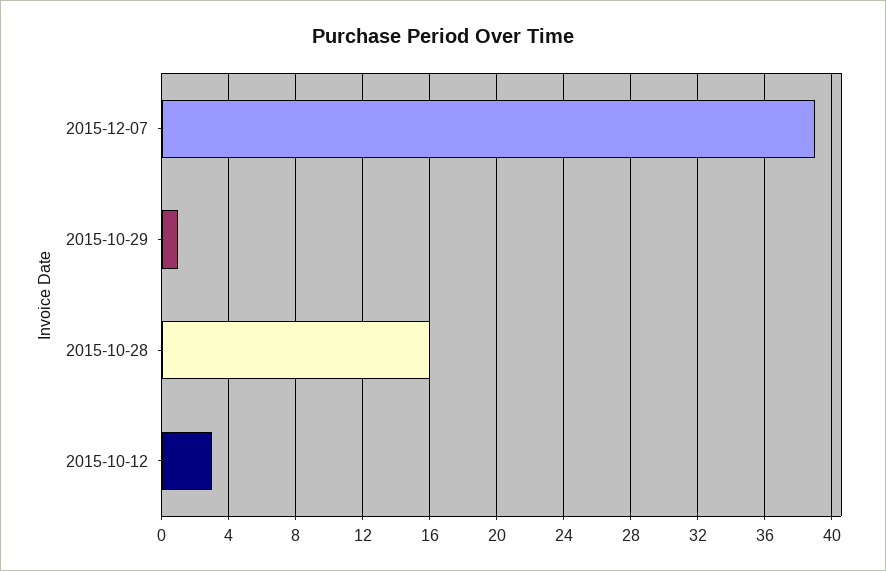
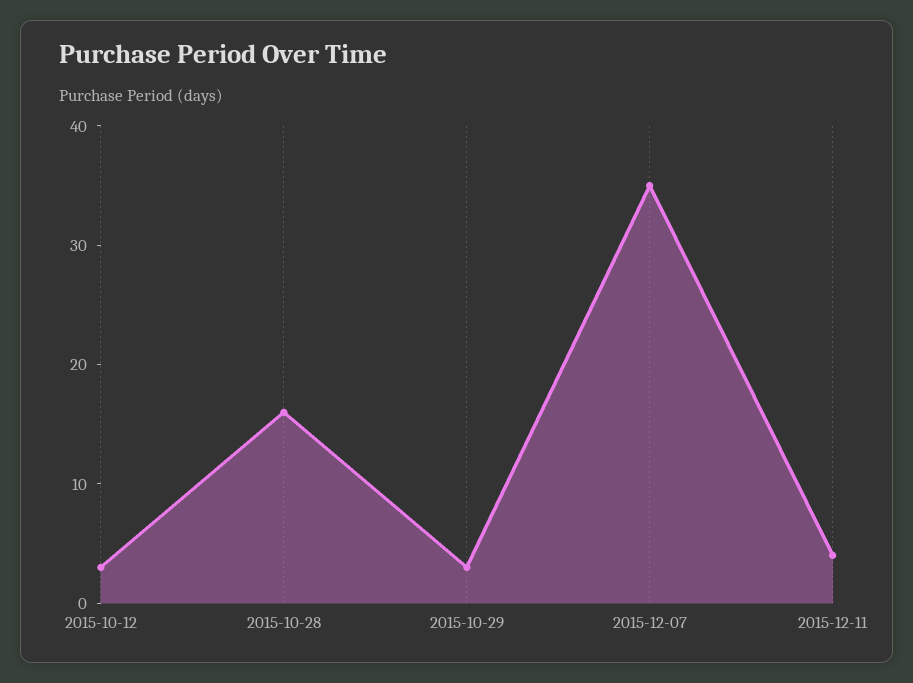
2015-12-07: 39 -> 35
2015-10-29: 1 -> 3
2015-12-11: none -> 4

